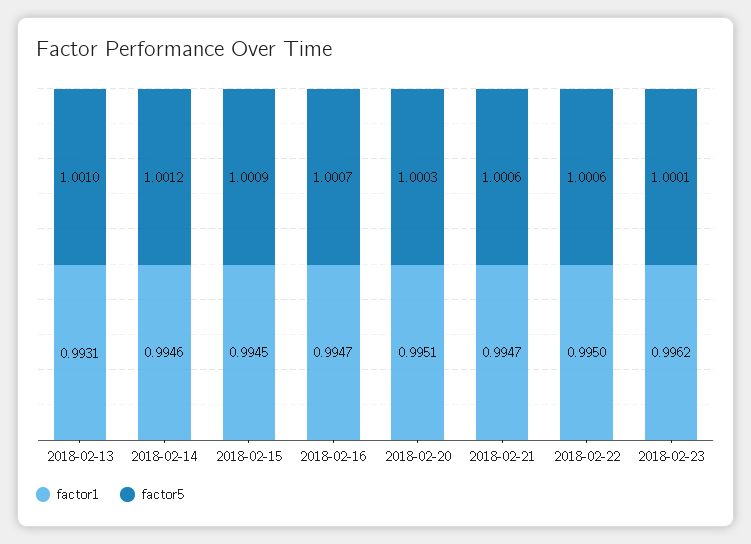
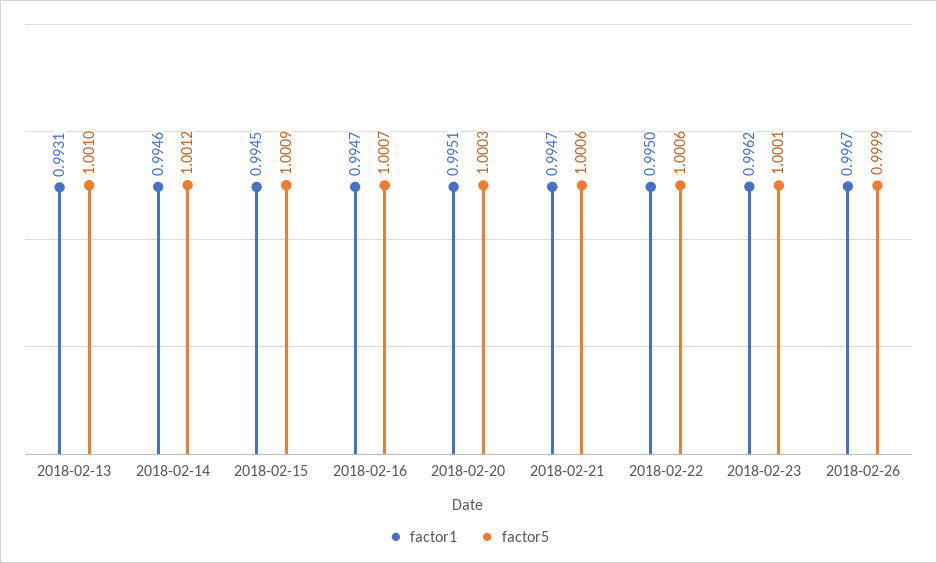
factor1, 2018-02-26: none -> 0.9967
factor5, 2018-02-26: none -> 0.9999

